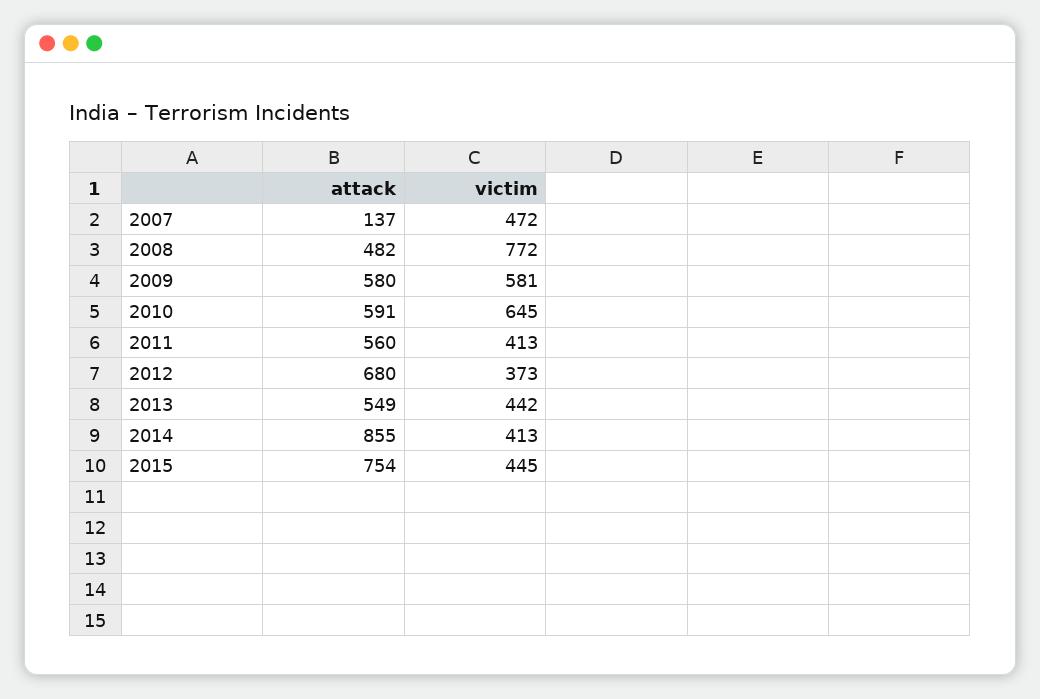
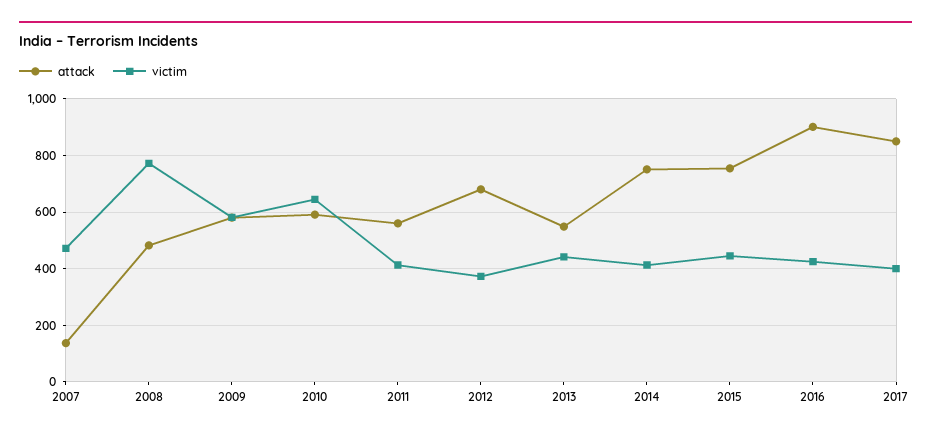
attack, 2014: 855 -> 750
attack, 2016: none -> 900
victim, 2016: none -> 425
attack, 2017: none -> 850
victim, 2017: none -> 400

